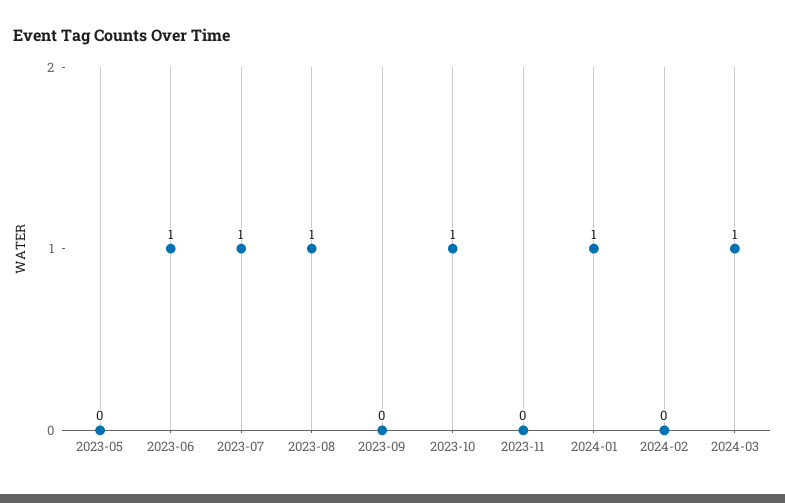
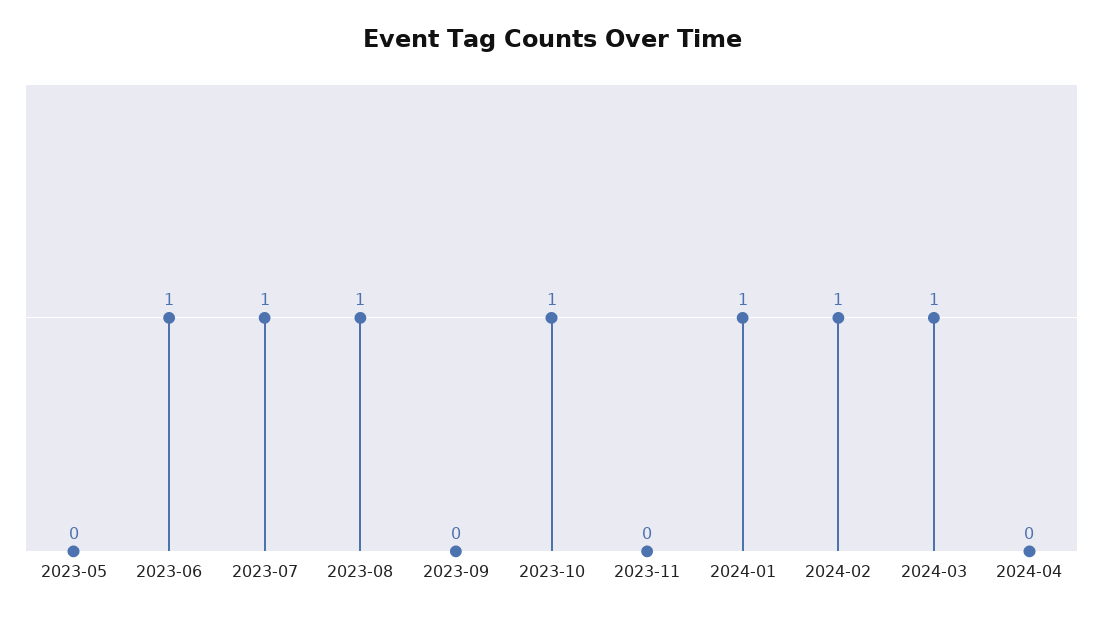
2024-02: 0 -> 1
2024-04: none -> 0

